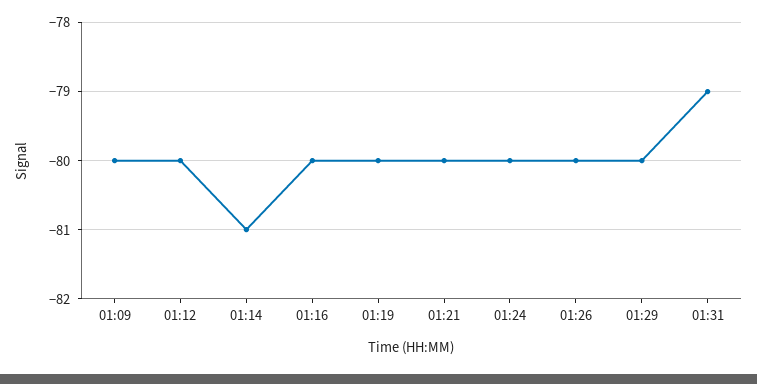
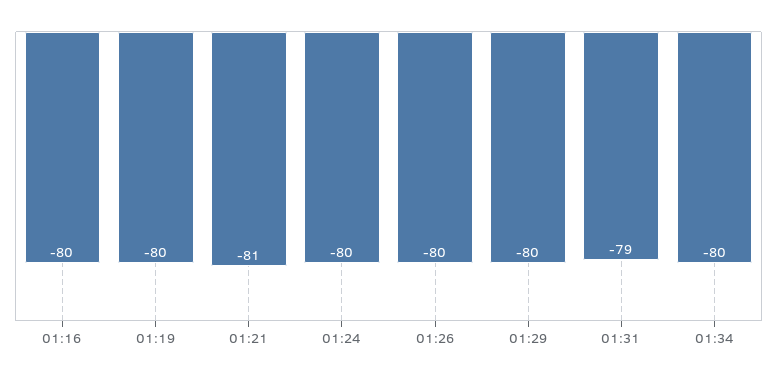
01:09: -80 -> none
01:12: -80 -> none
01:14: -81 -> none
01:21: -80 -> -81
01:34: none -> -80

